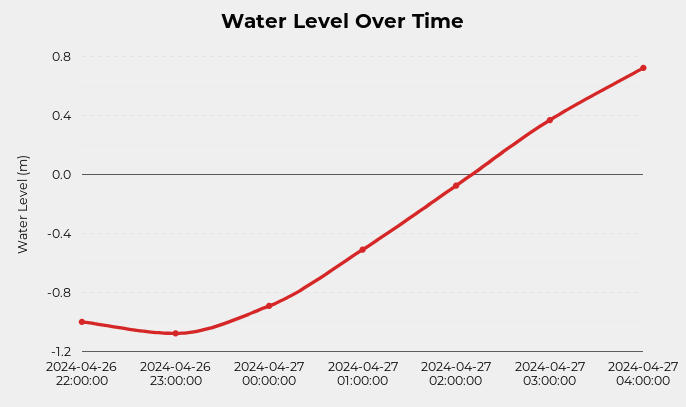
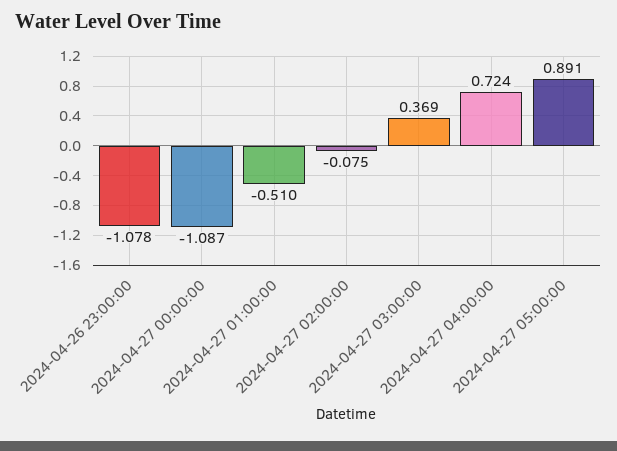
2024-04-26 22:00:00: -1 -> none
2024-04-27 00:00:00: -0.9 -> -1.087
2024-04-27 05:00:00: none -> 0.891

